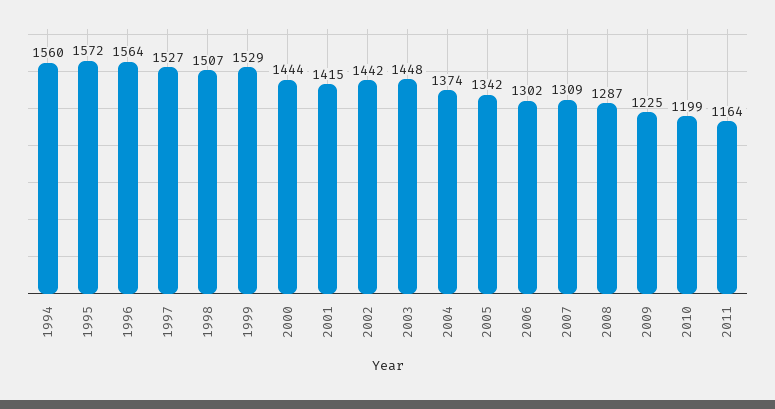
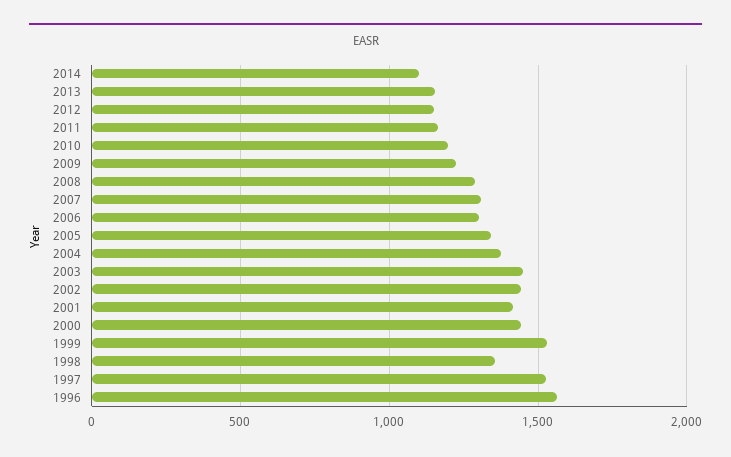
1994: 1560 -> none
1995: 1572 -> none
1998: 1507 -> 1350
2014: none -> 1100
2013: none -> 1150
2012: none -> 1150

